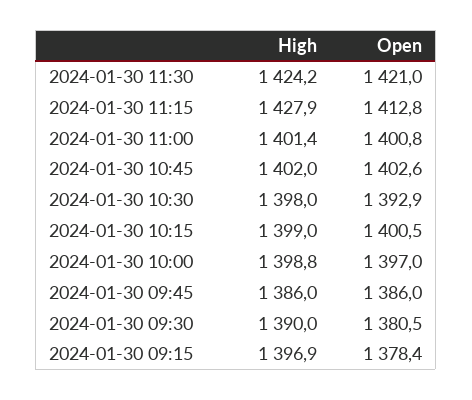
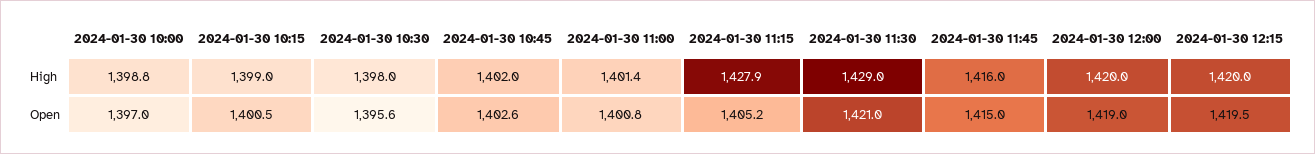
High, 2024-01-30 11:30: 1424.2 -> 1429
Open, 2024-01-30 11:15: 1412.8 -> 1405.2
Open, 2024-01-30 10:30: 1392.9 -> 1395.6
High, 2024-01-30 09:45: 1386 -> none
Open, 2024-01-30 09:45: 1386 -> none
High, 2024-01-30 09:30: 1390 -> none
Open, 2024-01-30 09:30: 1380.5 -> none
High, 2024-01-30 09:15: 1396.9 -> none
Open, 2024-01-30 09:15: 1378.4 -> none
High, 2024-01-30 11:45: none -> 1416
High, 2024-01-30 12:00: none -> 1420
High, 2024-01-30 12:15: none -> 1420
Open, 2024-01-30 11:45: none -> 1415
Open, 2024-01-30 12:00: none -> 1419
Open, 2024-01-30 12:15: none -> 1419.5

